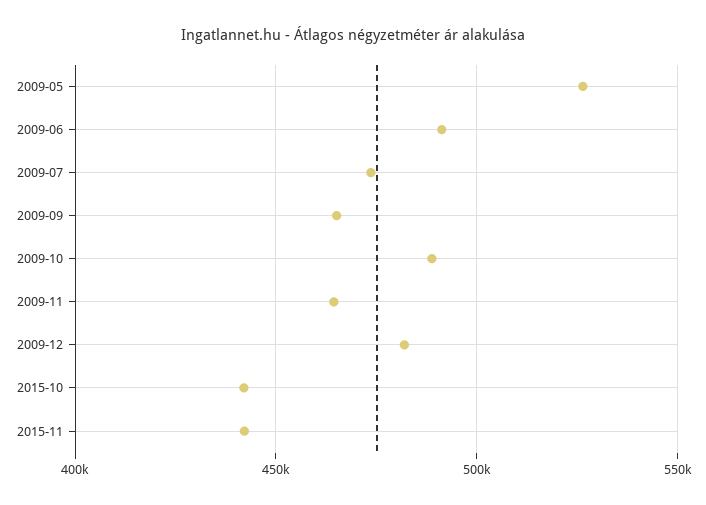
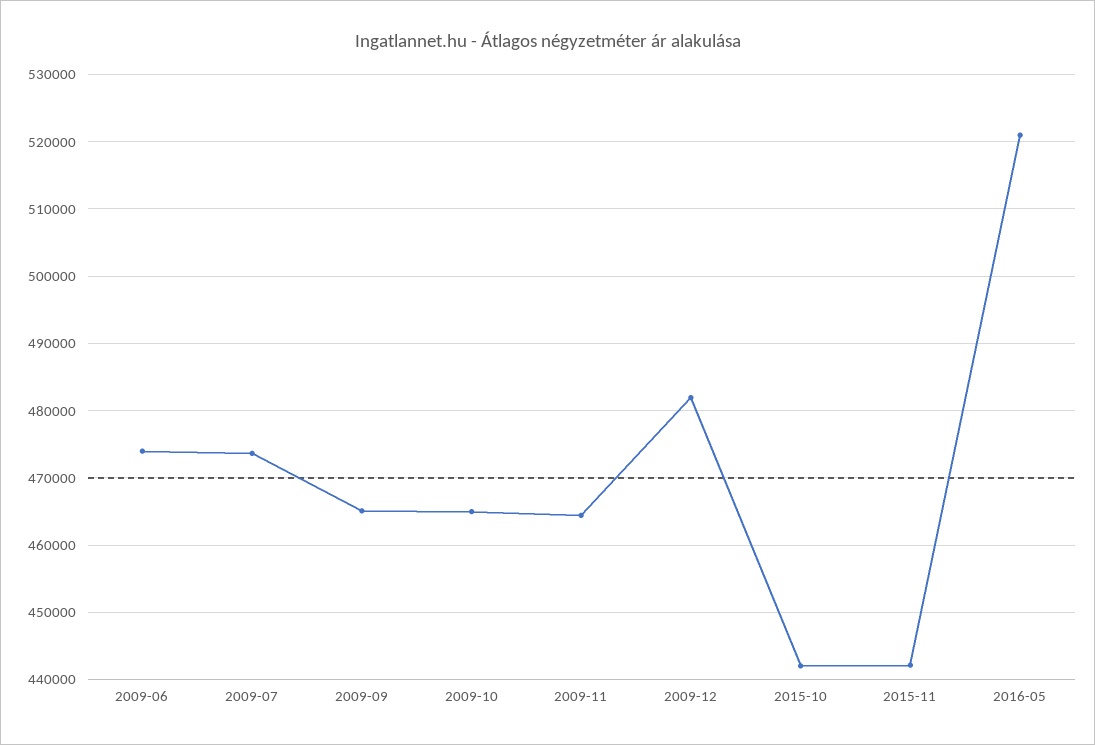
2009-05: 525000 -> none
2009-06: 490000 -> 474000
2009-10: 490000 -> 465000
2016-05: none -> 521000

